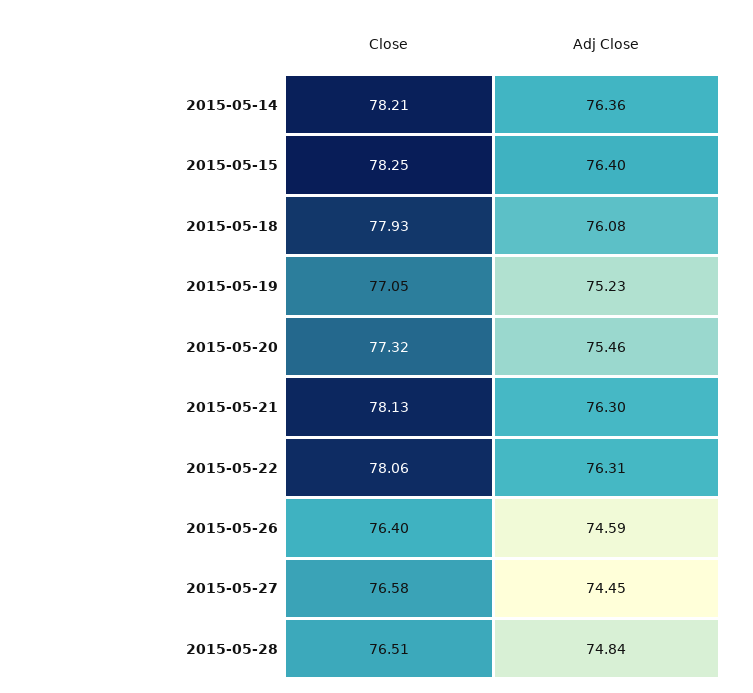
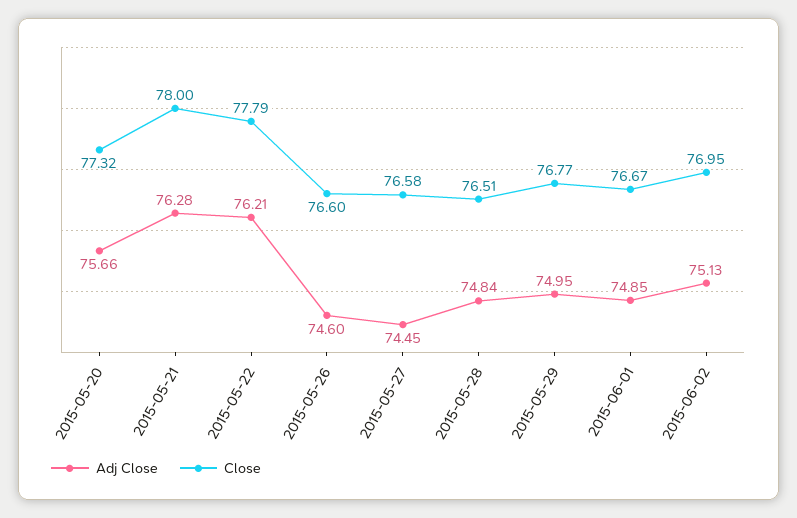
Close, 2015-05-14: 78.21 -> none
Adj Close, 2015-05-14: 76.36 -> none
Close, 2015-05-15: 78.25 -> none
Adj Close, 2015-05-15: 76.4 -> none
Close, 2015-05-18: 77.93 -> none
Adj Close, 2015-05-18: 76.08 -> none
Close, 2015-05-19: 77.05 -> none
Adj Close, 2015-05-19: 75.23 -> none
Adj Close, 2015-05-20: 75.46 -> 75.66
Close, 2015-05-21: 78.13 -> 78
Adj Close, 2015-05-21: 76.3 -> 76.28
Close, 2015-05-22: 78.06 -> 77.79
Adj Close, 2015-05-22: 76.31 -> 76.21
Close, 2015-05-26: 76.4 -> 76.6
Adj Close, 2015-05-26: 74.59 -> 74.6
Adj Close, 2015-05-29: none -> 74.95
Close, 2015-05-29: none -> 76.77
Adj Close, 2015-06-01: none -> 74.85
Close, 2015-06-01: none -> 76.67
Adj Close, 2015-06-02: none -> 75.13
Close, 2015-06-02: none -> 76.95

